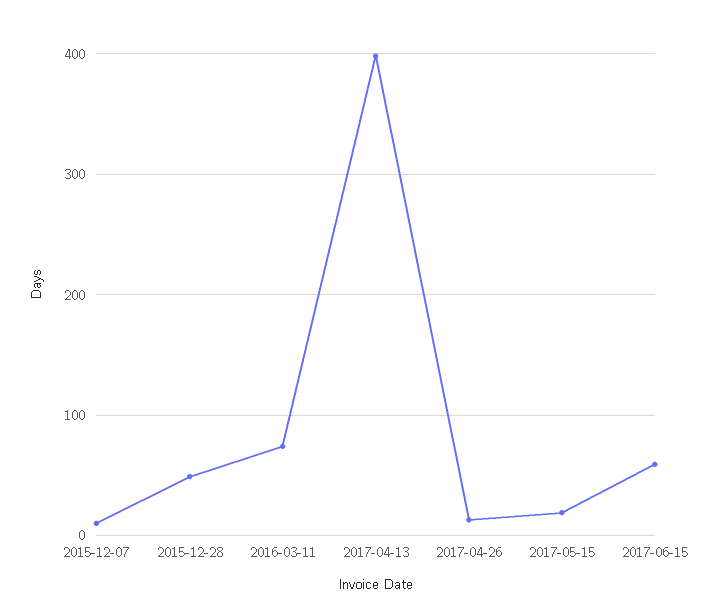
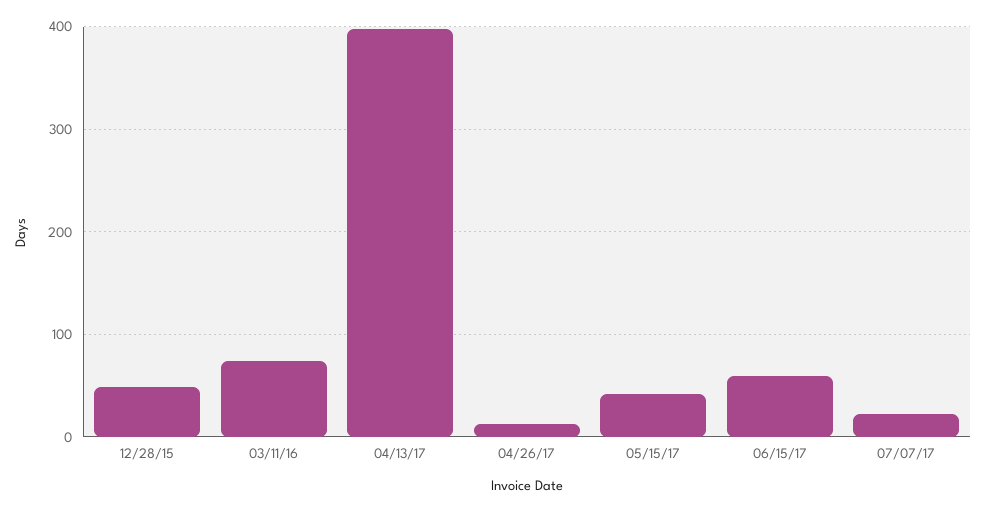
2015-12-07: 10 -> none
2017-05-15: 20 -> 40
07/07/17: none -> 20

